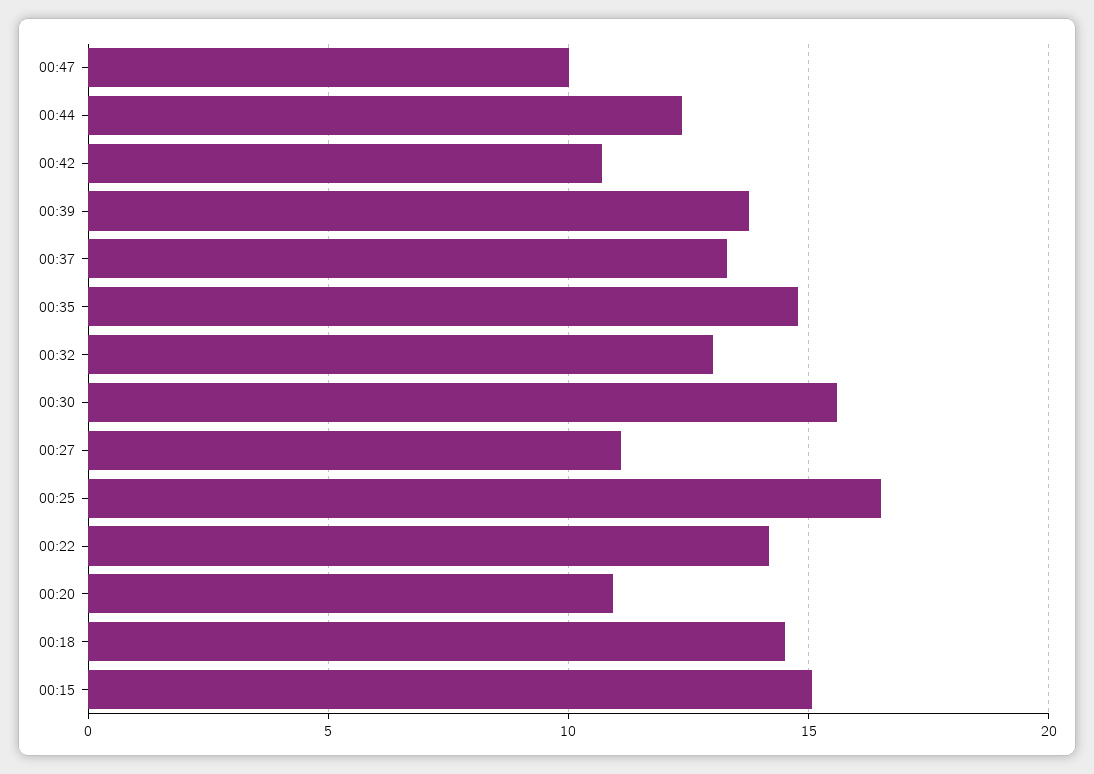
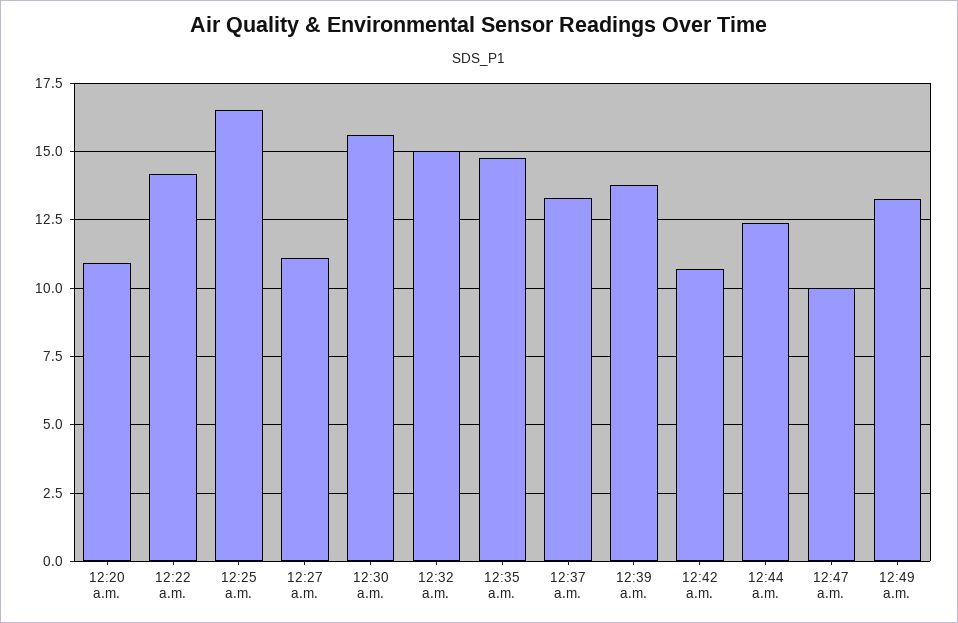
00:32: 13 -> 15
00:18: 14.5 -> none
00:15: 15 -> none
12:49 a.m.: none -> 13.25

